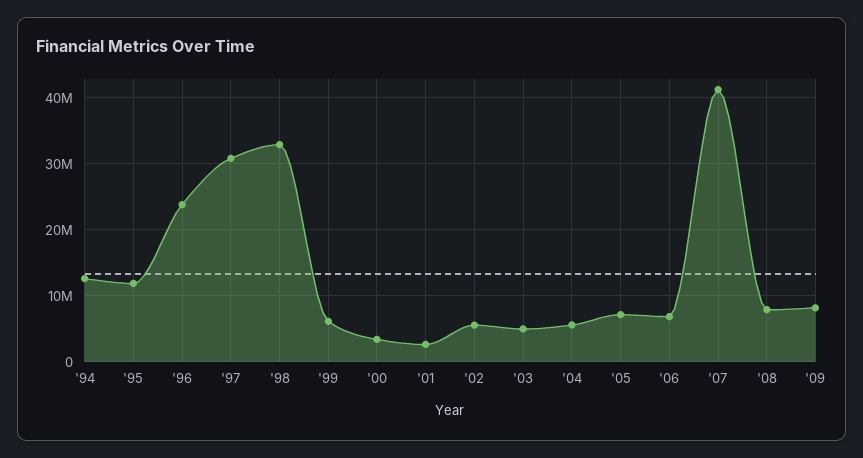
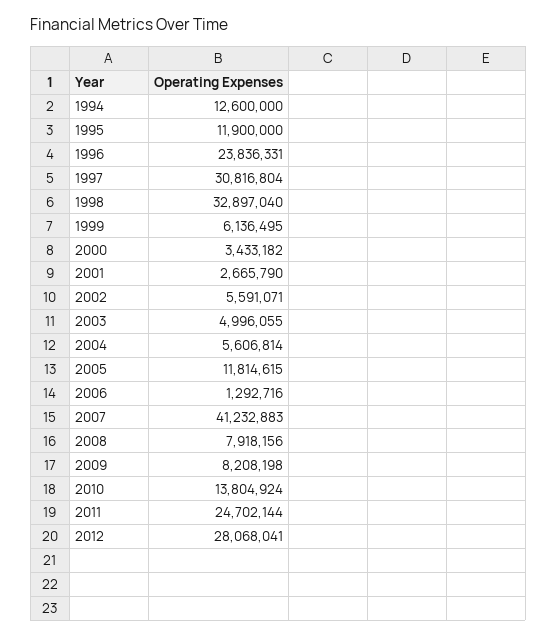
'05: 7000000 -> 11814615
'06: 7000000 -> 1292716
2010: none -> 13804924
2011: none -> 24702144
2012: none -> 28068041

